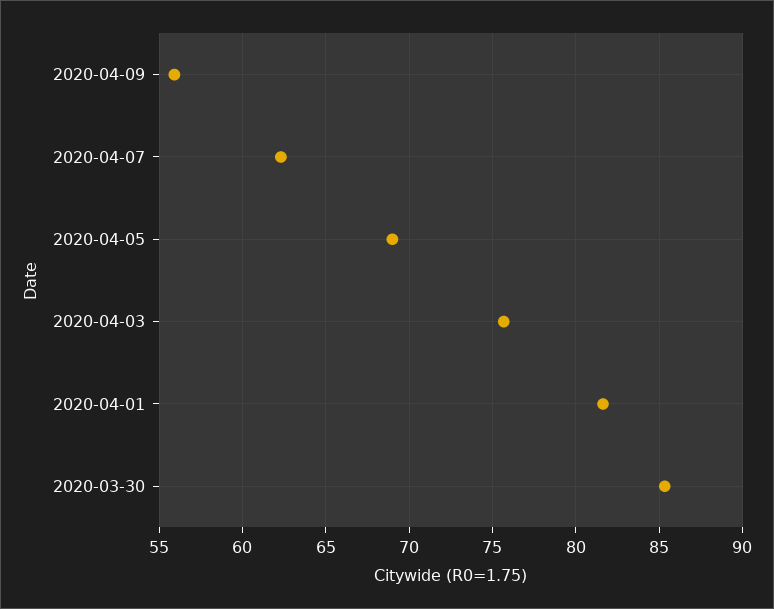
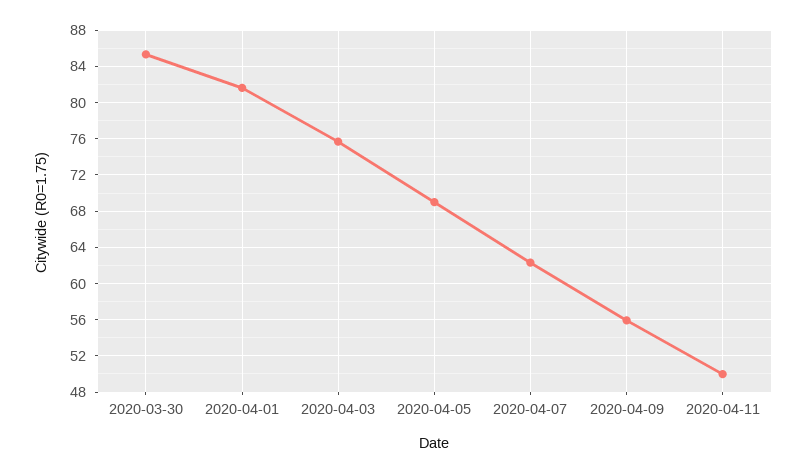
2020-04-11: none -> 50

